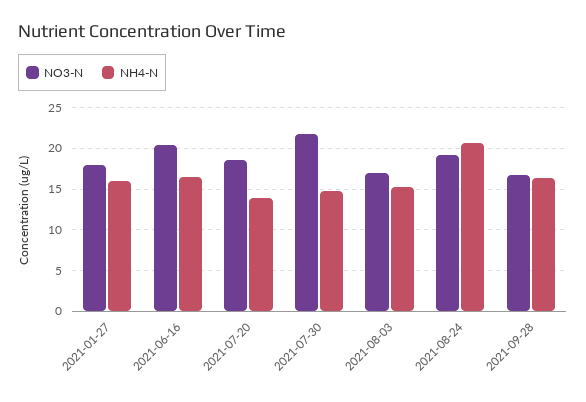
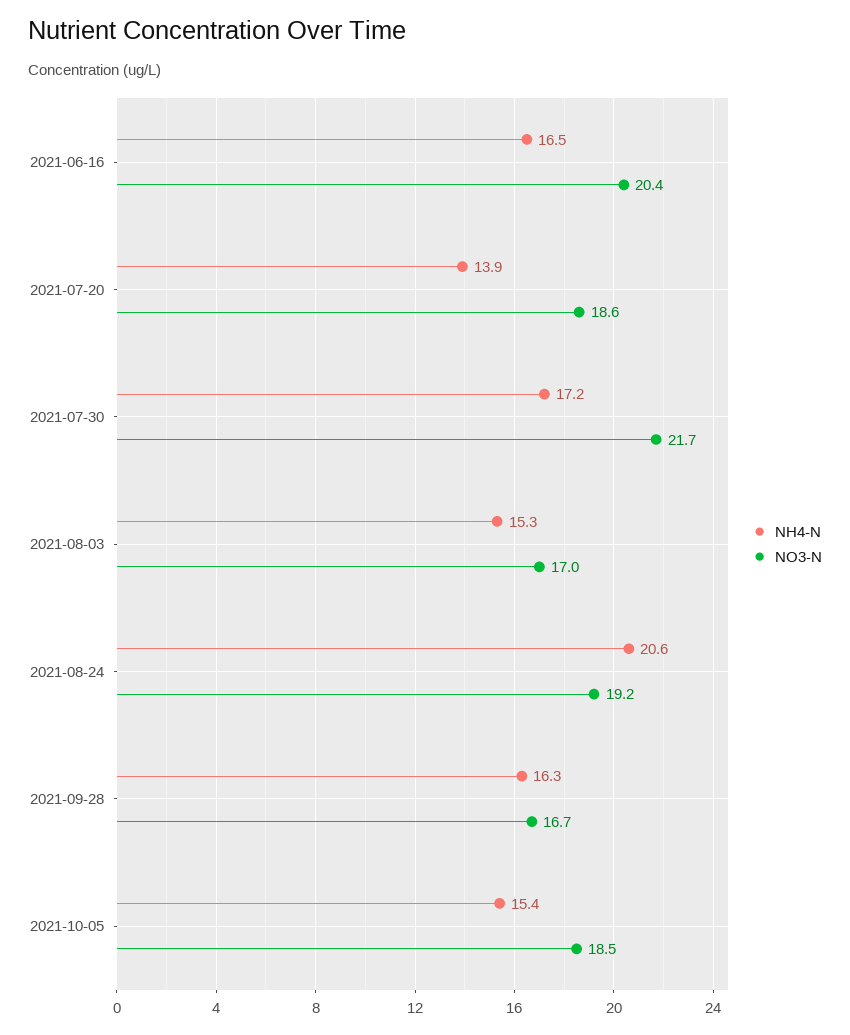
NO3-N, 2021-01-27: 18 -> none
NH4-N, 2021-01-27: 16 -> none
NH4-N, 2021-07-30: 15 -> 17.2
NH4-N, 2021-10-05: none -> 15.4
NO3-N, 2021-10-05: none -> 18.5

